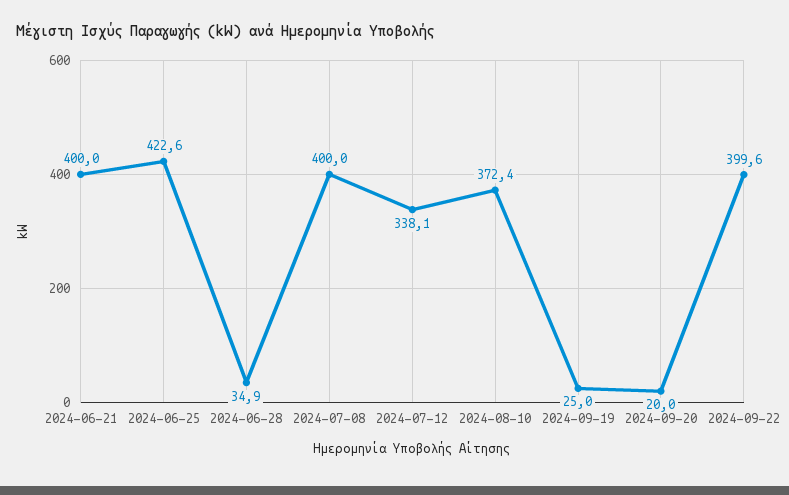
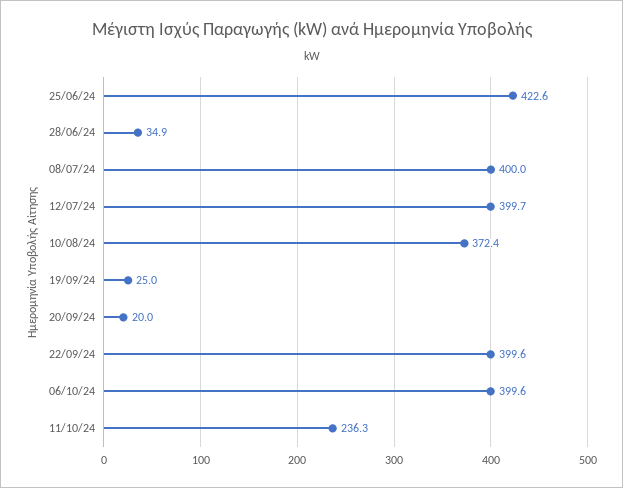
2024-06-21: 400 -> none
2024-07-12: 338.1 -> 399.7
06/10/24: none -> 399.6
11/10/24: none -> 236.3

